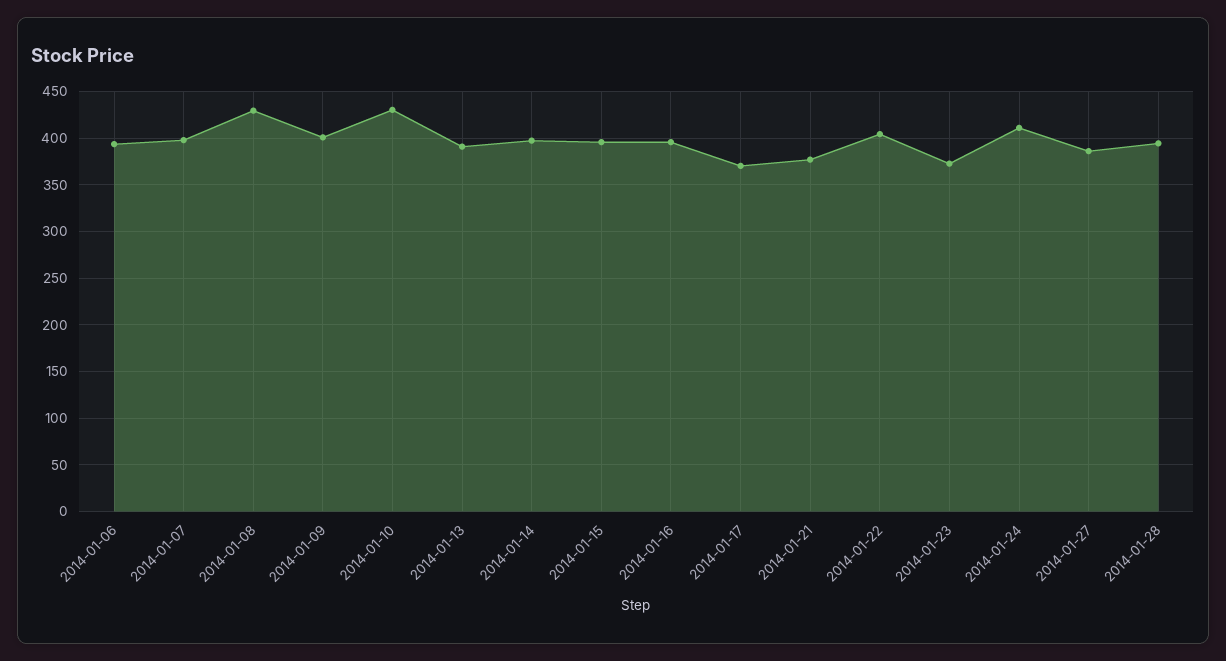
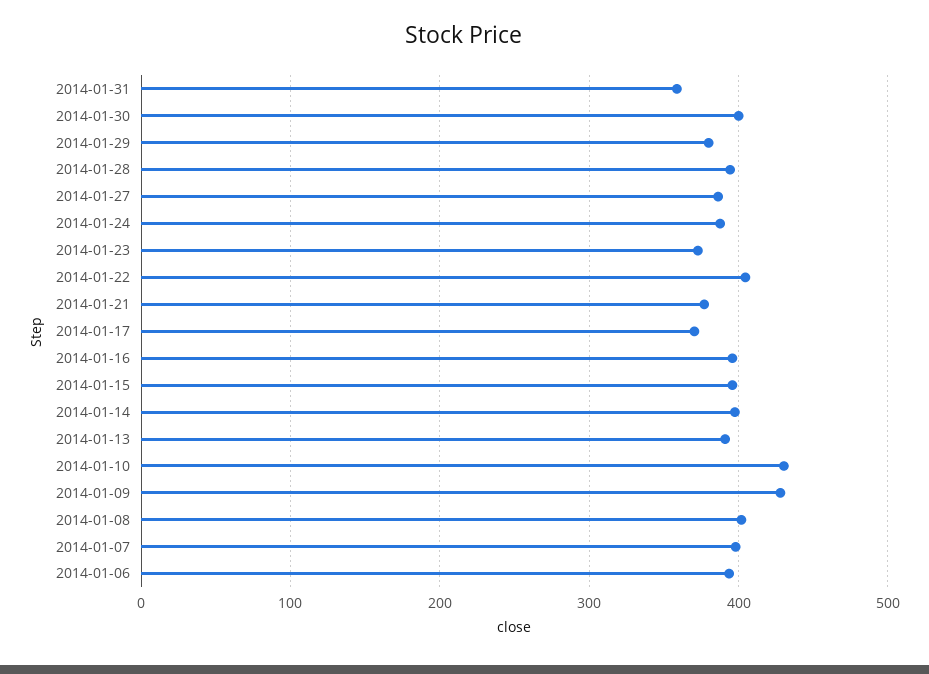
2014-01-08: 430 -> 400
2014-01-09: 400 -> 430
2014-01-24: 410 -> 390
2014-01-31: none -> 360
2014-01-30: none -> 400
2014-01-29: none -> 380

